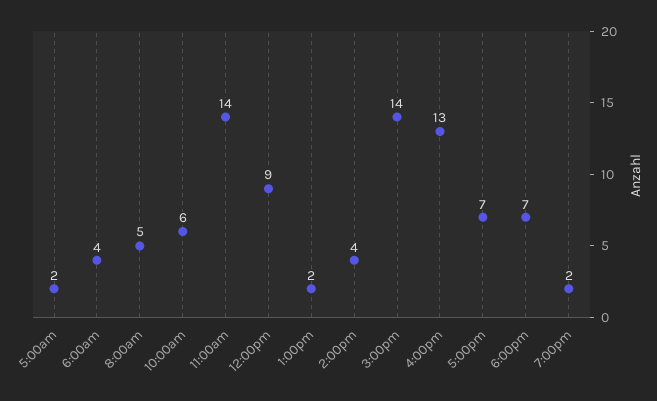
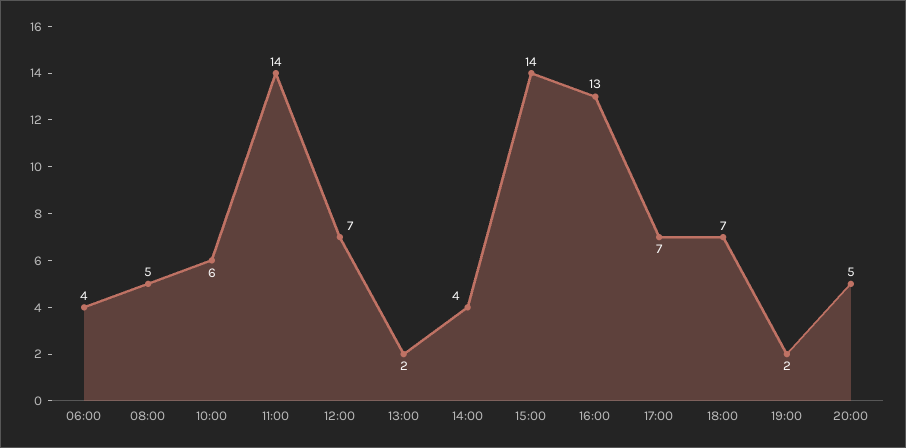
5:00am: 2 -> none
12:00pm: 9 -> 7
20:00: none -> 5

